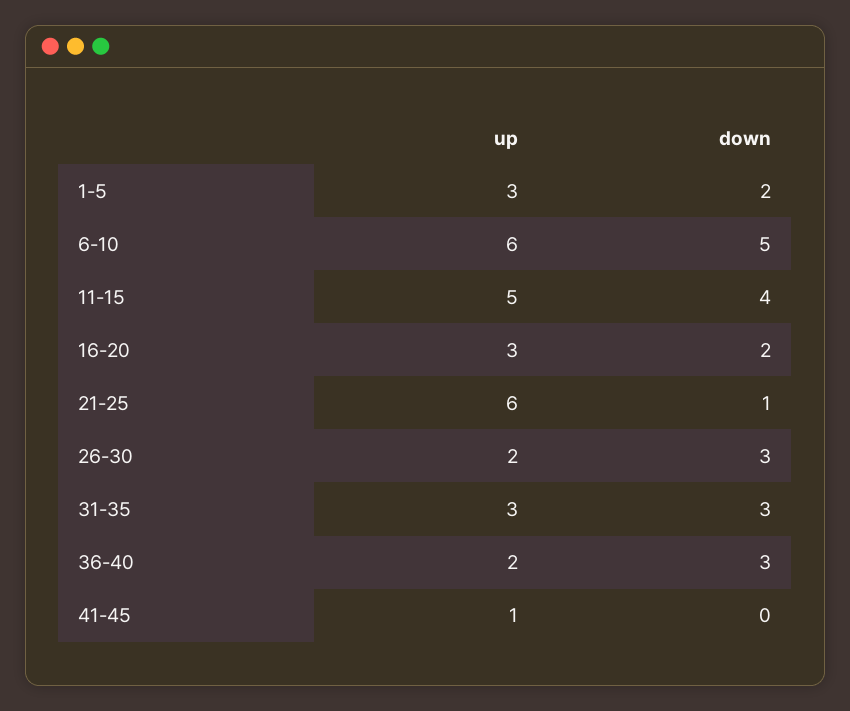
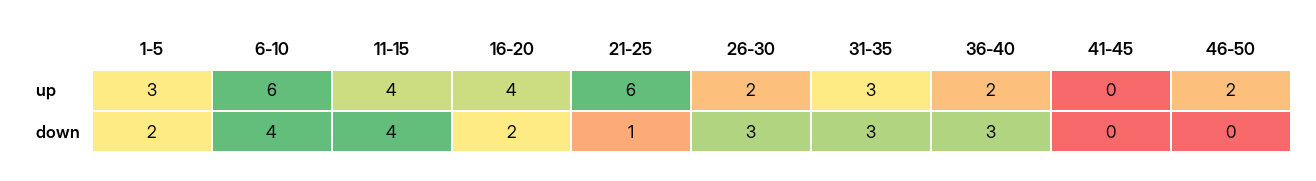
down, 6-10: 5 -> 4
up, 11-15: 5 -> 4
up, 16-20: 3 -> 4
up, 41-45: 1 -> 0
up, 46-50: none -> 2
down, 46-50: none -> 0

